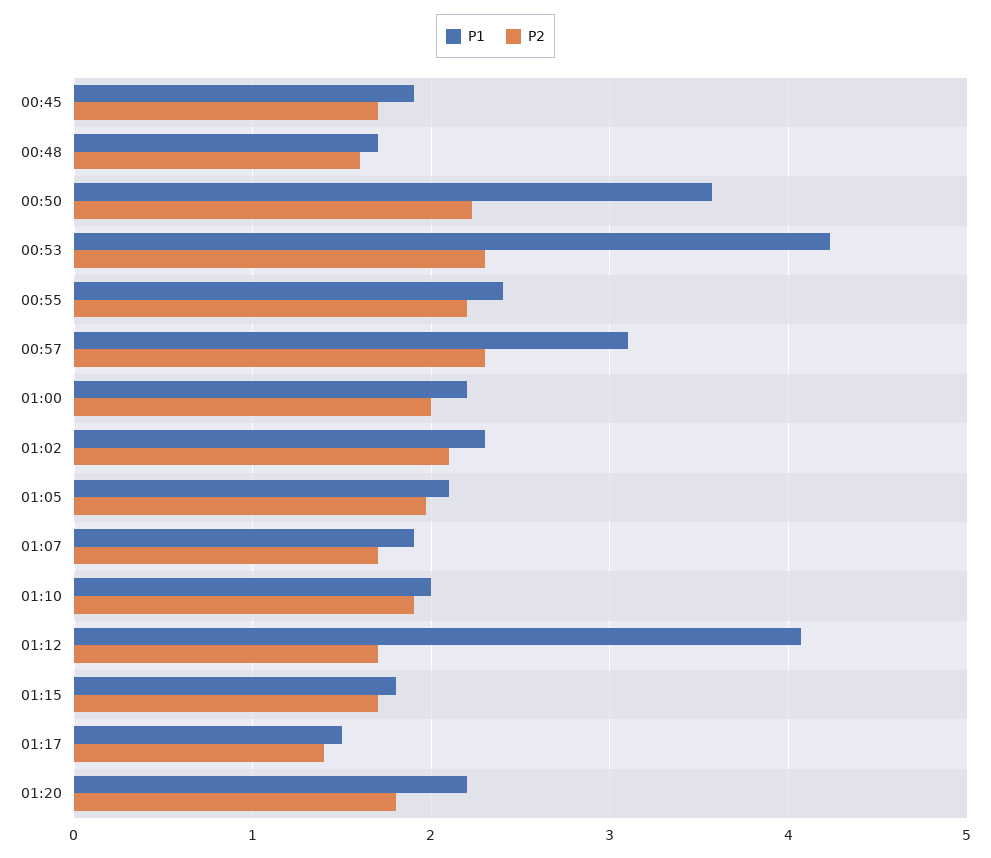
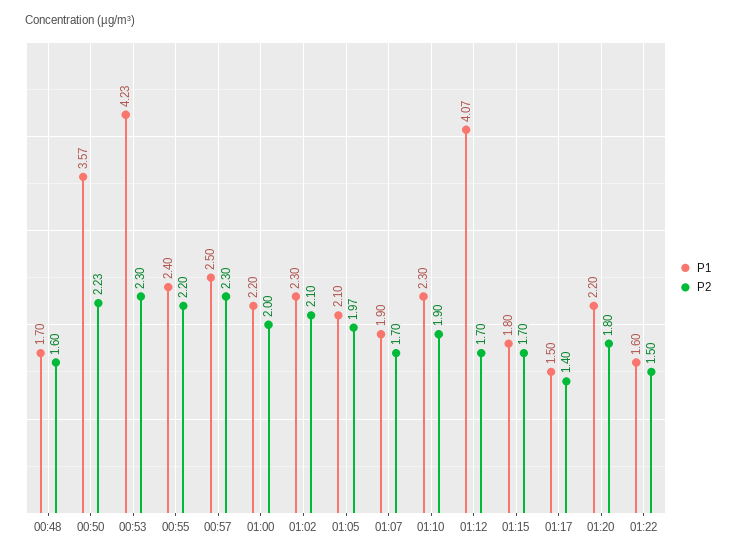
P1, 00:45: 1.9 -> none
P2, 00:45: 1.7 -> none
P1, 00:57: 3.1 -> 2.5
P1, 01:10: 2 -> 2.3
P1, 01:22: none -> 1.6
P2, 01:22: none -> 1.5

